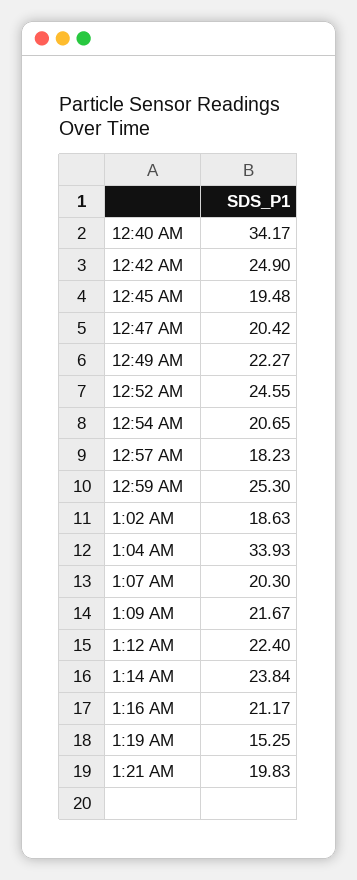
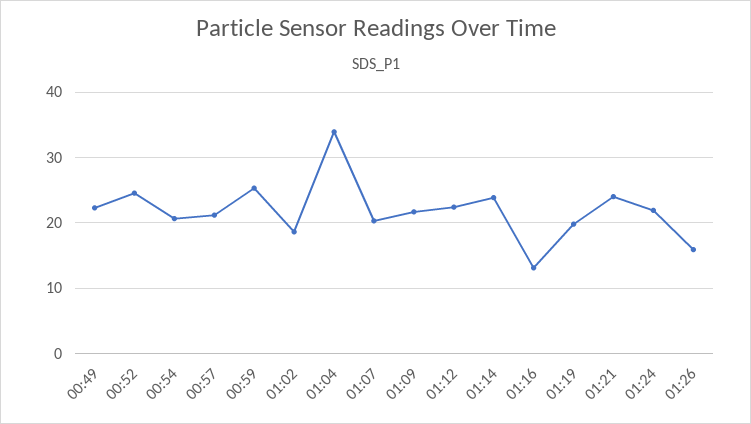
12:40 AM: 34.17 -> none
12:42 AM: 24.9 -> none
12:45 AM: 19.48 -> none
12:47 AM: 20.42 -> none
12:57 AM: 18.23 -> 21
1:16 AM: 21.17 -> 13
1:19 AM: 15.25 -> 20
1:21 AM: 19.83 -> 24
01:24: none -> 22
01:26: none -> 16

